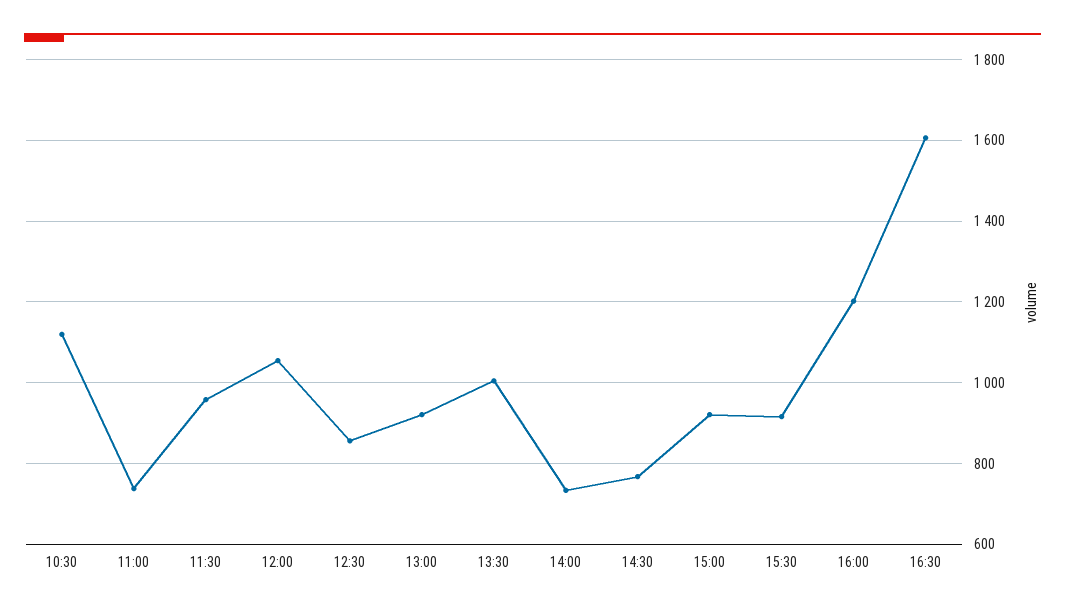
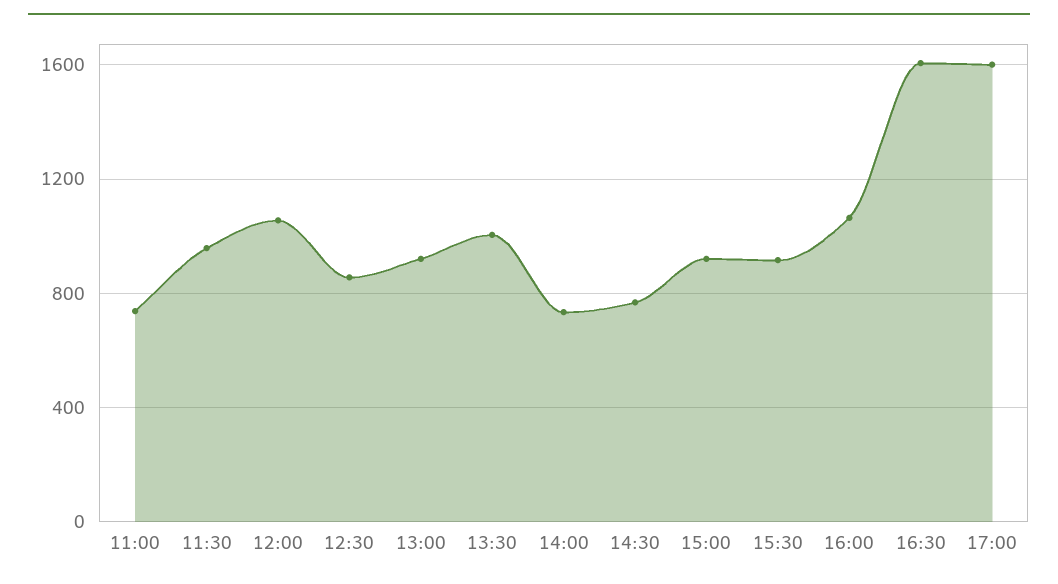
10:30: 1120 -> none
16:00: 1200 -> 1050
17:00: none -> 1600

